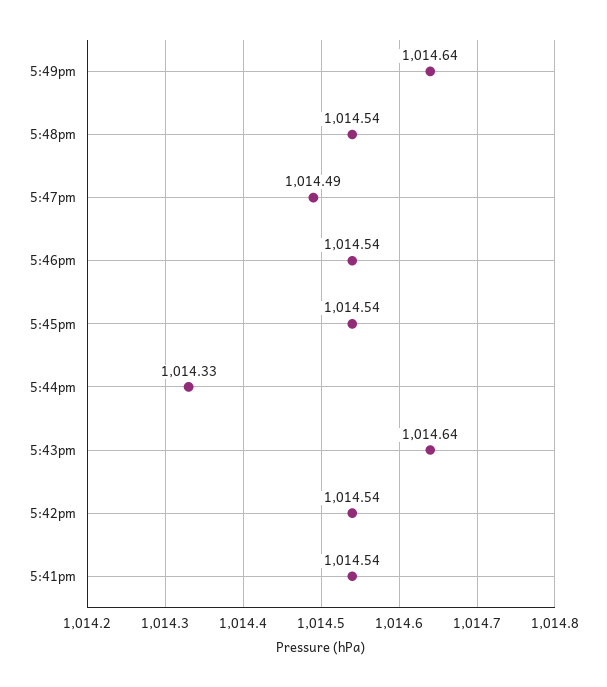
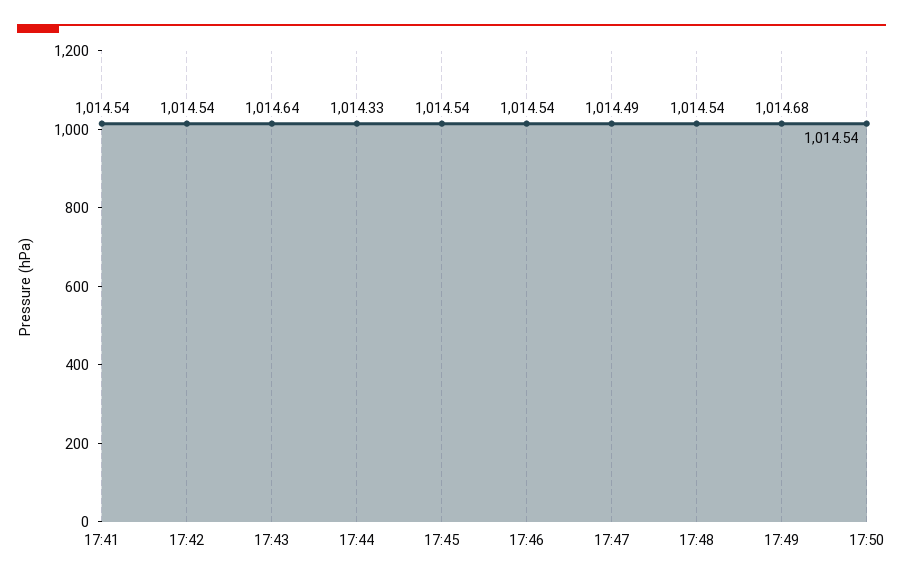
5:49pm: 1014.64 -> 1014.68
17:50: none -> 1014.54

